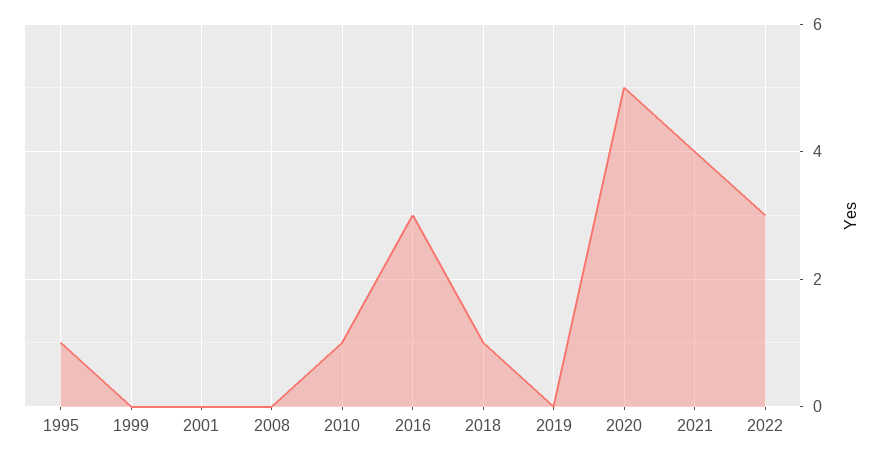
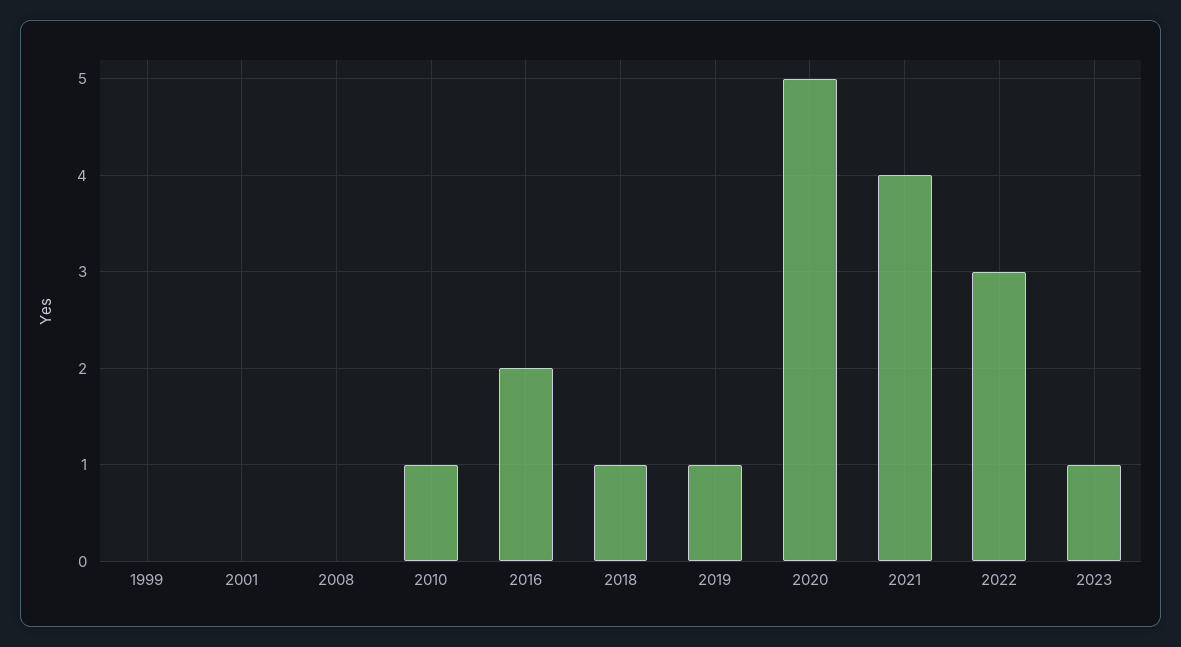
1995: 1 -> none
2016: 3 -> 2
2019: 0 -> 1
2023: none -> 1

